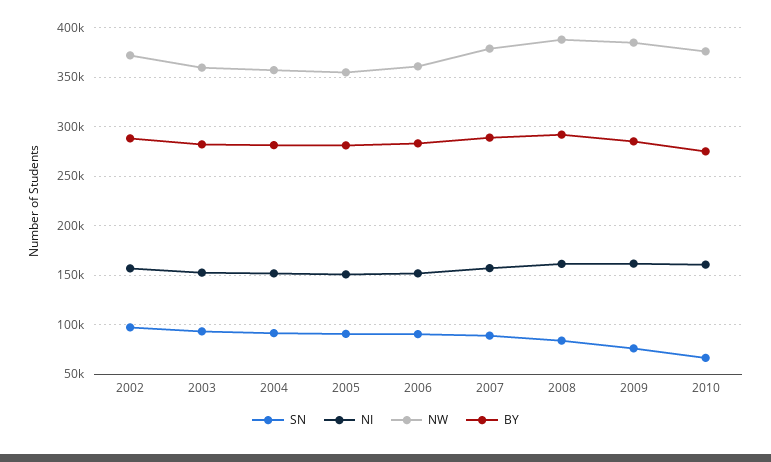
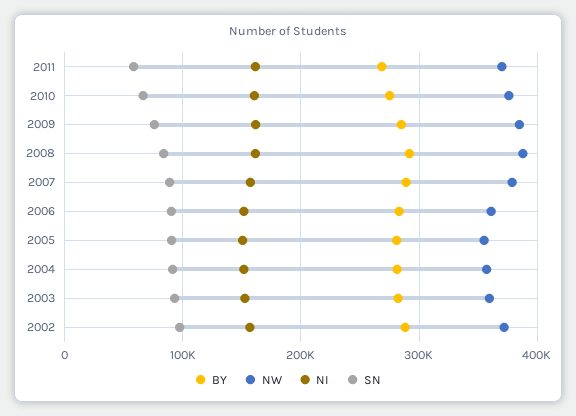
BY, 2011: none -> 270000
NW, 2011: none -> 370000
NI, 2011: none -> 160000
SN, 2011: none -> 60000

